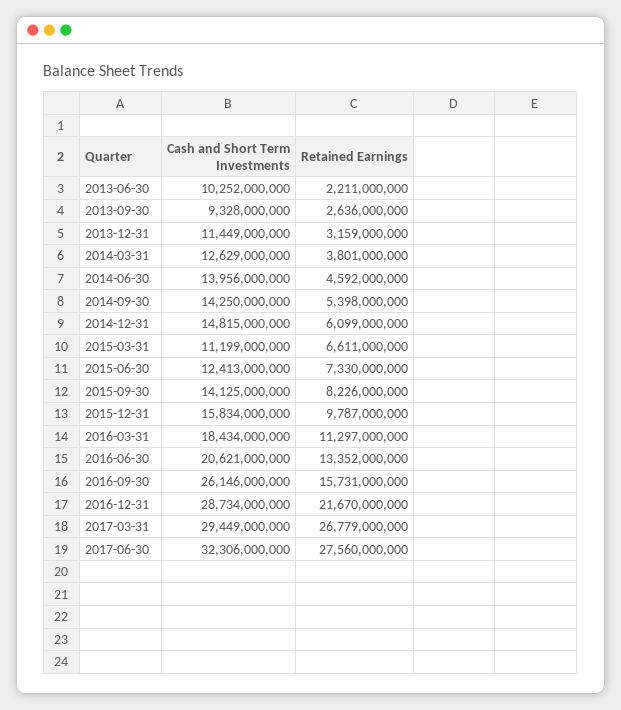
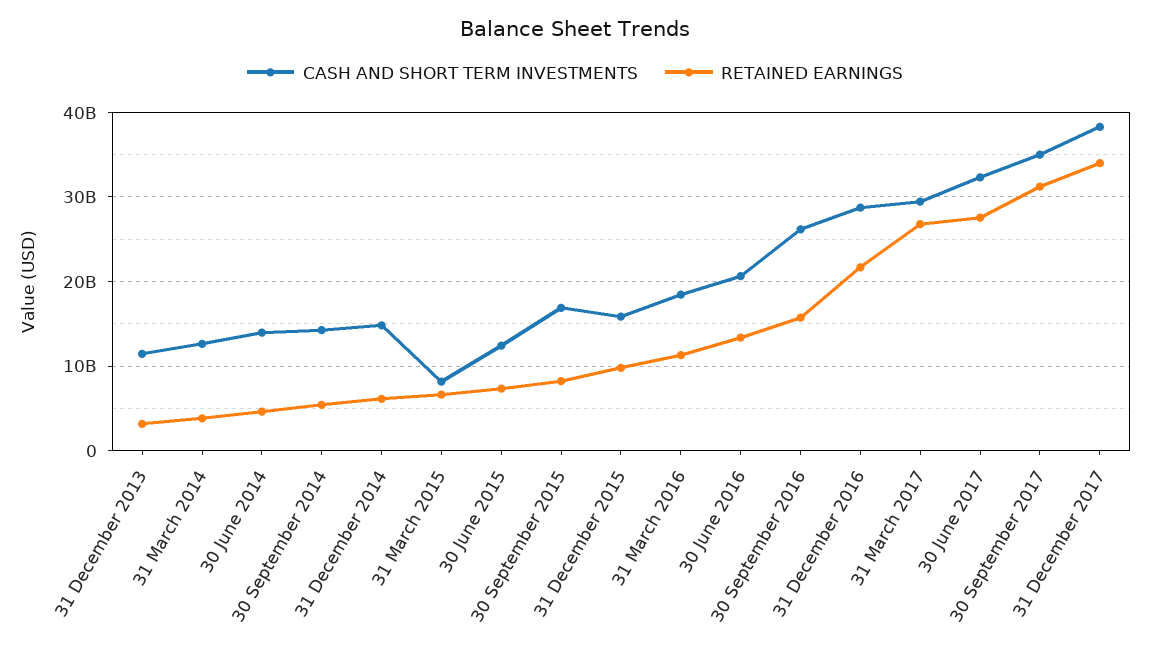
Cash and Short Term Investments, 2013-06-30: 10252000000 -> none
Retained Earnings, 2013-06-30: 2211000000 -> none
Cash and Short Term Investments, 2013-09-30: 9328000000 -> none
Retained Earnings, 2013-09-30: 2636000000 -> none
Cash and Short Term Investments, 2015-03-31: 11199000000 -> 8000000000
Cash and Short Term Investments, 2015-09-30: 14125000000 -> 17000000000
Cash and Short Term Investments, 30 September 2017: none -> 35000000000
Retained Earnings, 30 September 2017: none -> 31000000000
Cash and Short Term Investments, 31 December 2017: none -> 38000000000
Retained Earnings, 31 December 2017: none -> 34000000000

